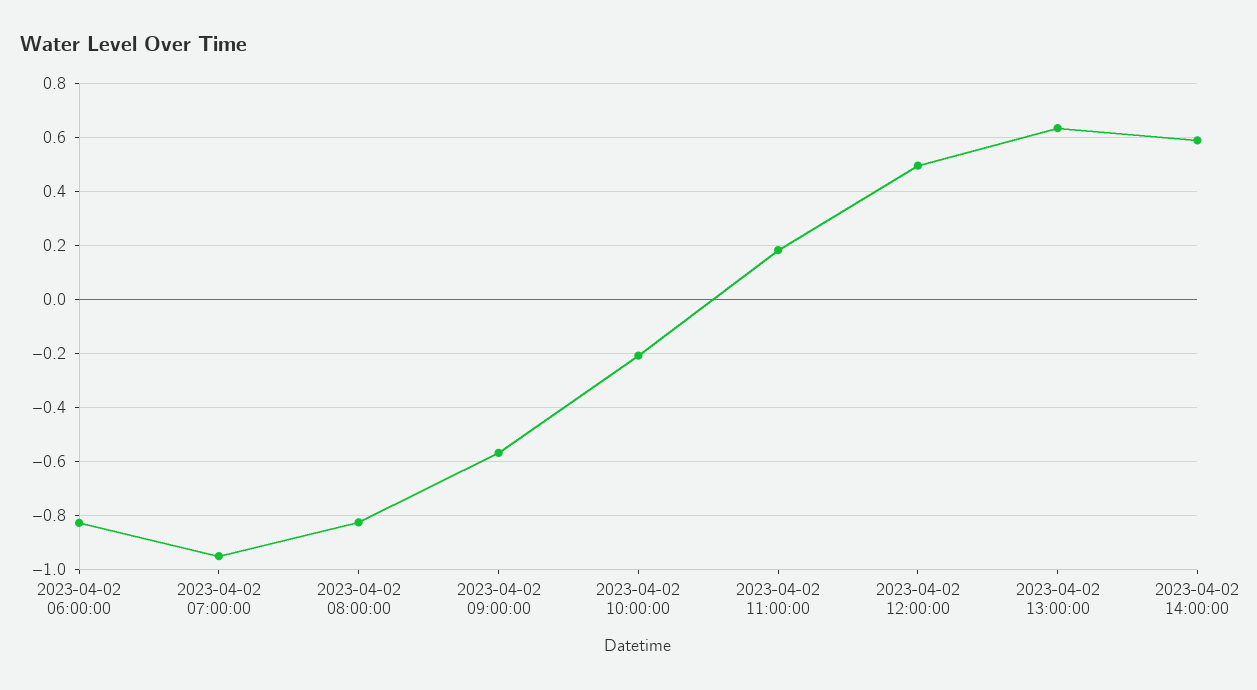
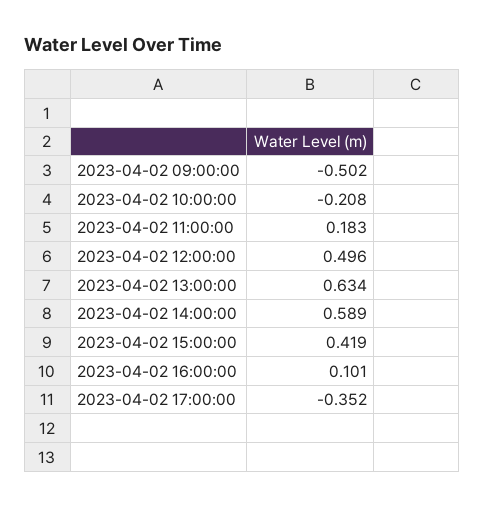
2023-04-02 06:00:00: -0.825 -> none
2023-04-02 07:00:00: -0.95 -> none
2023-04-02 08:00:00: -0.825 -> none
2023-04-02 09:00:00: -0.575 -> -0.502
2023-04-02 15:00:00: none -> 0.419
2023-04-02 16:00:00: none -> 0.101
2023-04-02 17:00:00: none -> -0.352

